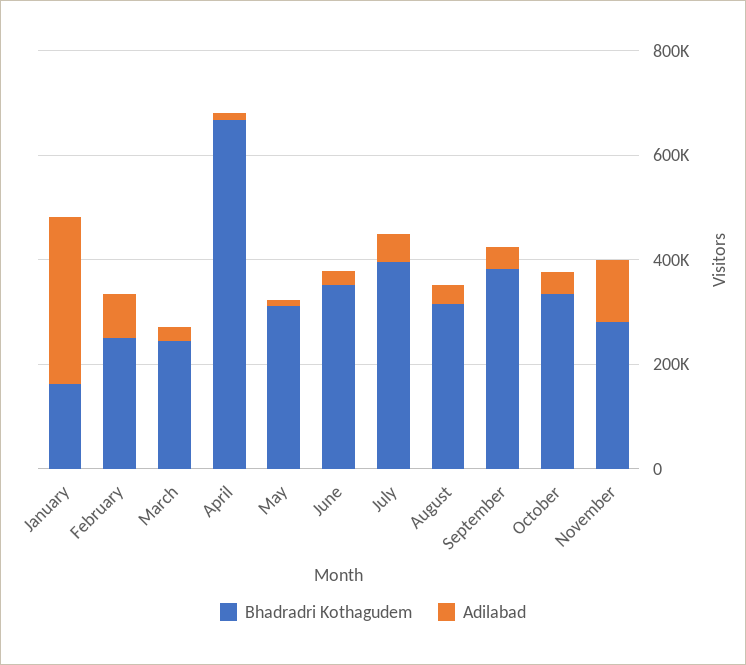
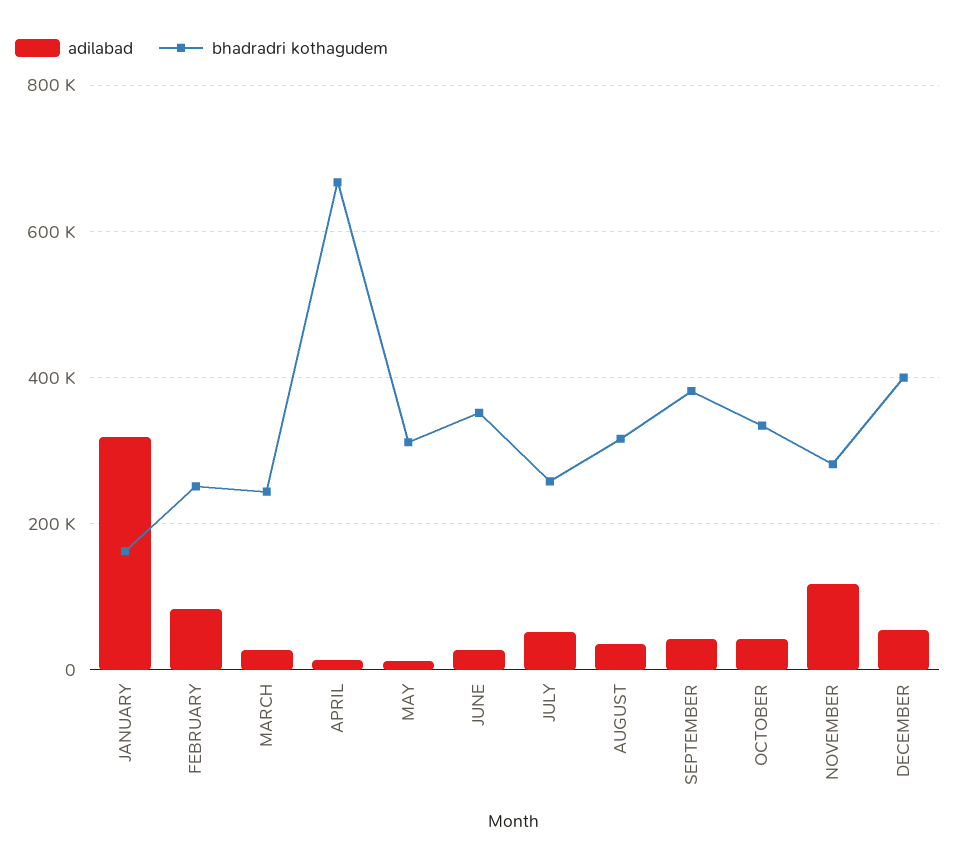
Bhadradri Kothagudem, July: 400000 -> 260000
Adilabad, DECEMBER: none -> 60000
Bhadradri Kothagudem, DECEMBER: none -> 400000

